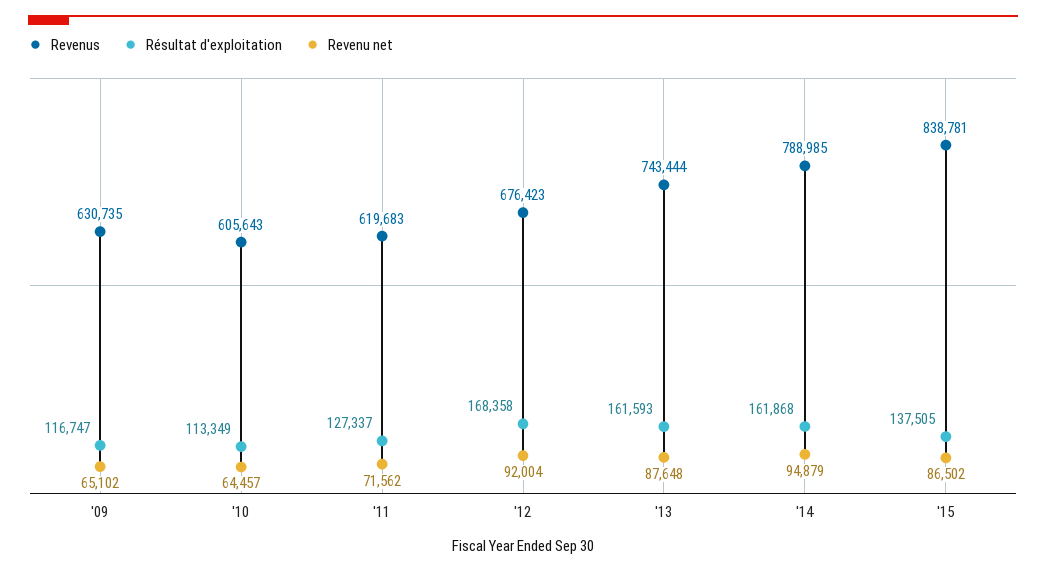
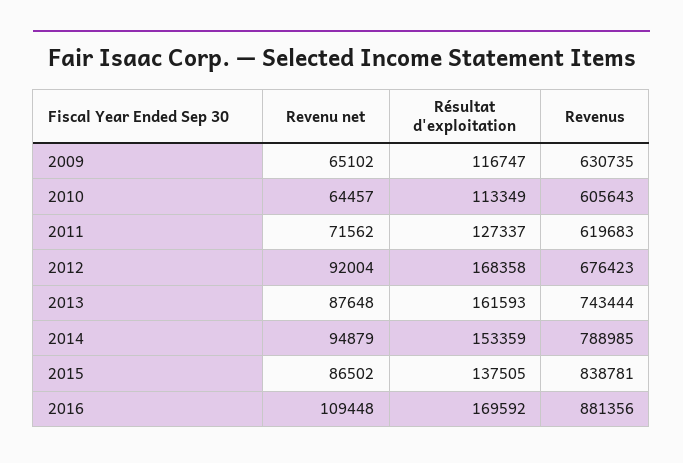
Résultat d'exploitation, '14: 161868 -> 153359
Revenu net, 2016: none -> 109448
Résultat d'exploitation, 2016: none -> 169592
Revenus, 2016: none -> 881356

